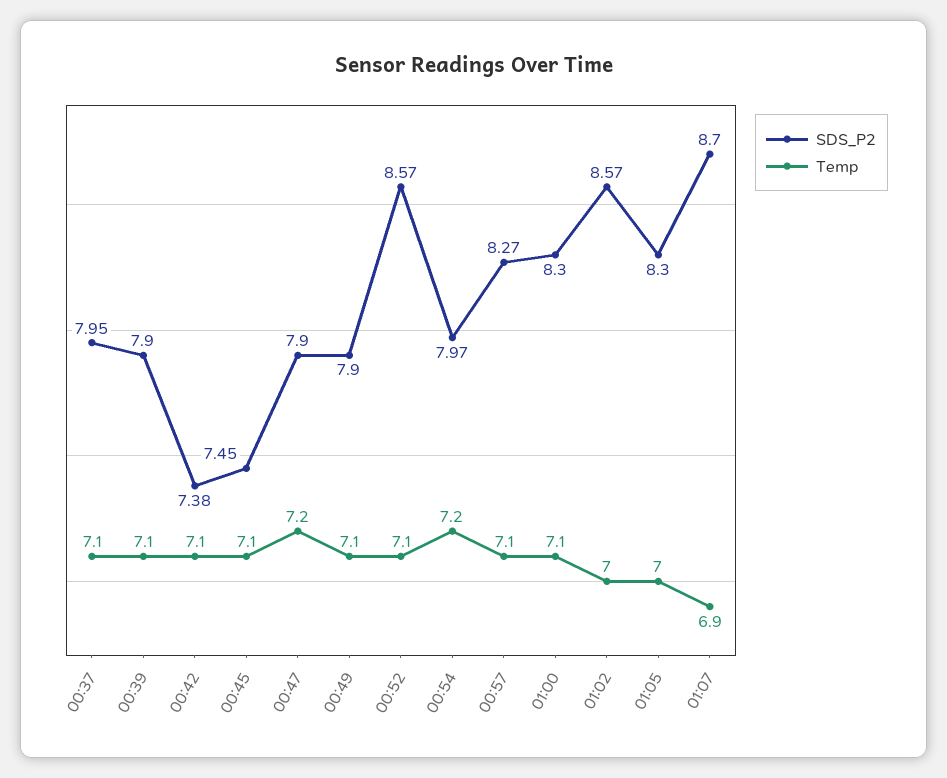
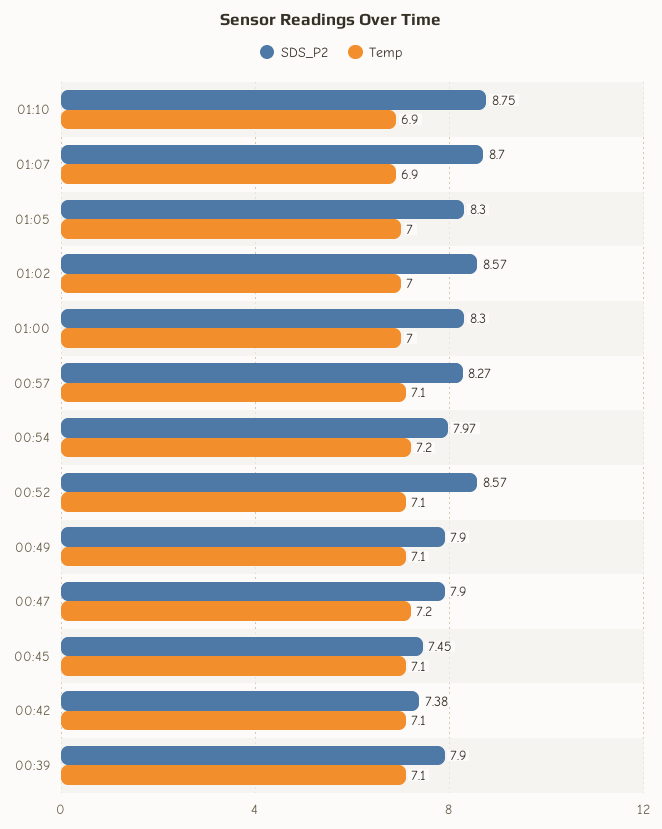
SDS_P2, 00:37: 7.95 -> none
Temp, 00:37: 7.1 -> none
Temp, 01:00: 7.1 -> 7
SDS_P2, 01:10: none -> 8.75
Temp, 01:10: none -> 6.9

